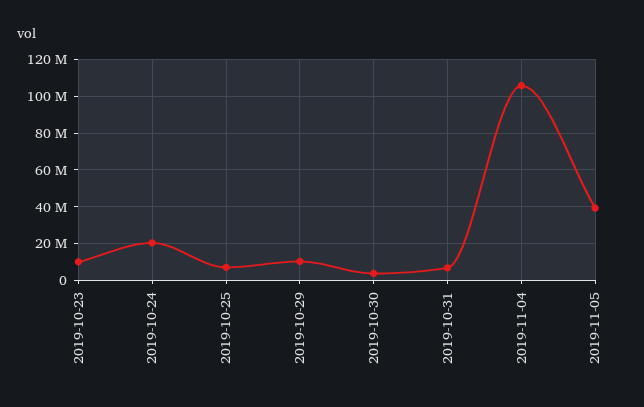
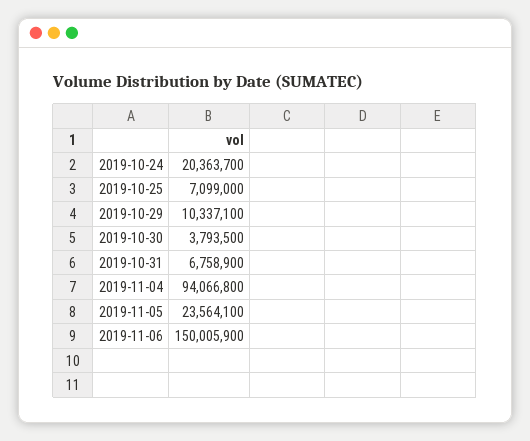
2019-10-23: 10000000 -> none
2019-11-04: 105000000 -> 94066800
2019-11-05: 40000000 -> 23564100
2019-11-06: none -> 150005900

